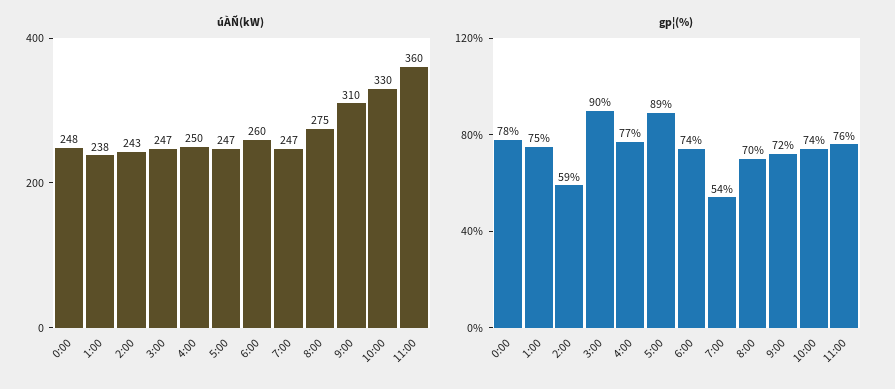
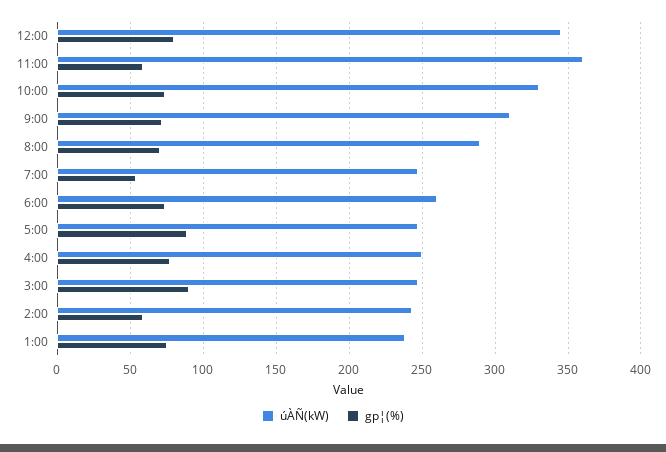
úÀÑ(kW), 0:00: 248 -> none
úÀÑ(kW), 8:00: 275 -> 290
gp¦(%), 0:00: 78 -> none
gp¦(%), 11:00: 76 -> 60
úÀÑ(kW), 12:00: none -> 345
gp¦(%), 12:00: none -> 80

